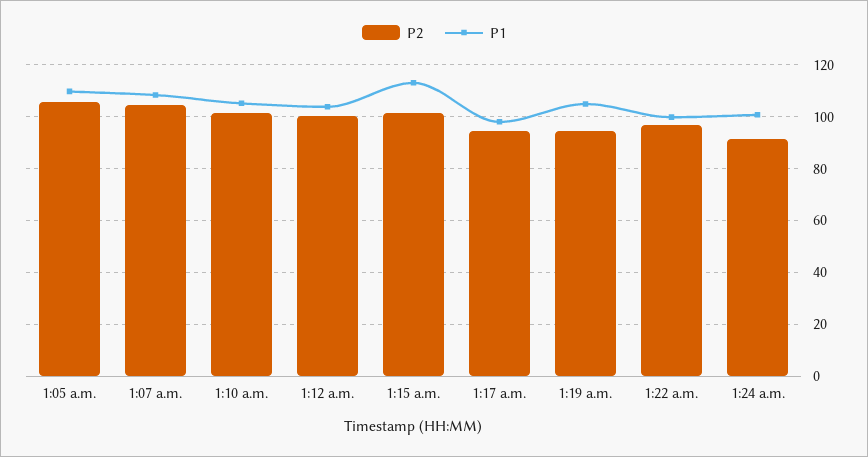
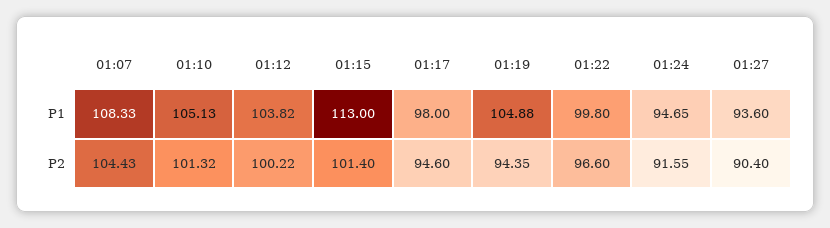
P2, 1:05 a.m.: 105 -> none
P1, 1:05 a.m.: 110 -> none
P1, 1:24 a.m.: 100 -> 94.65
P1, 01:27: none -> 93.6
P2, 01:27: none -> 90.4

